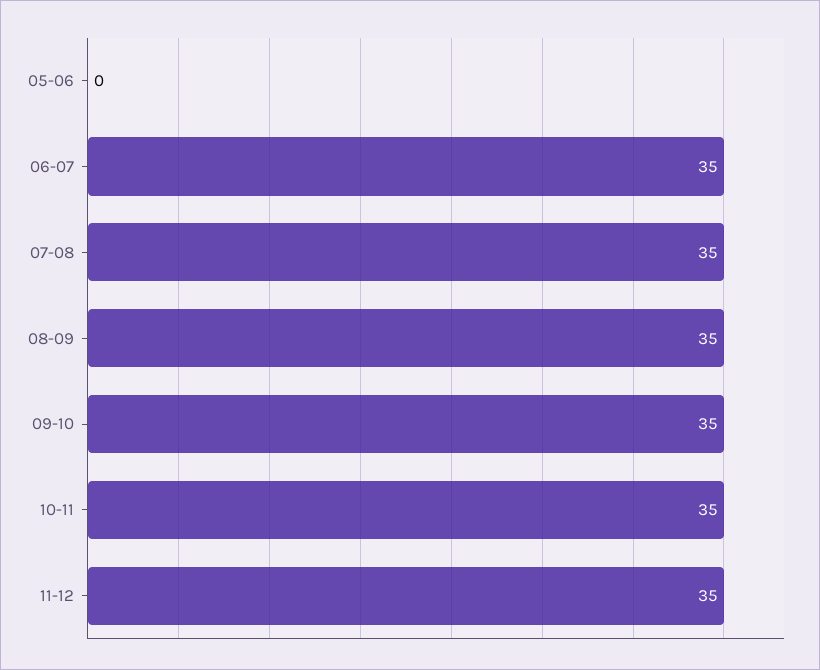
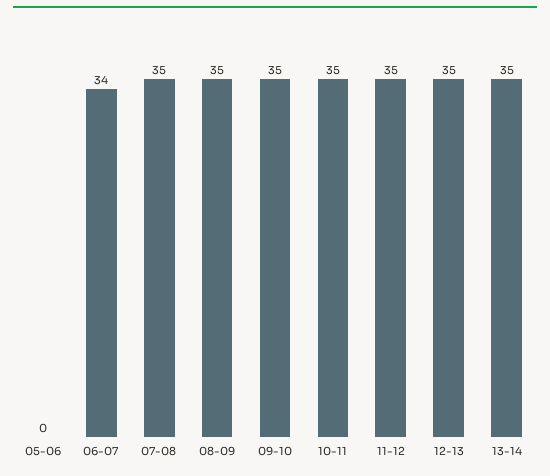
06-07: 35 -> 34
12-13: none -> 35
13-14: none -> 35

